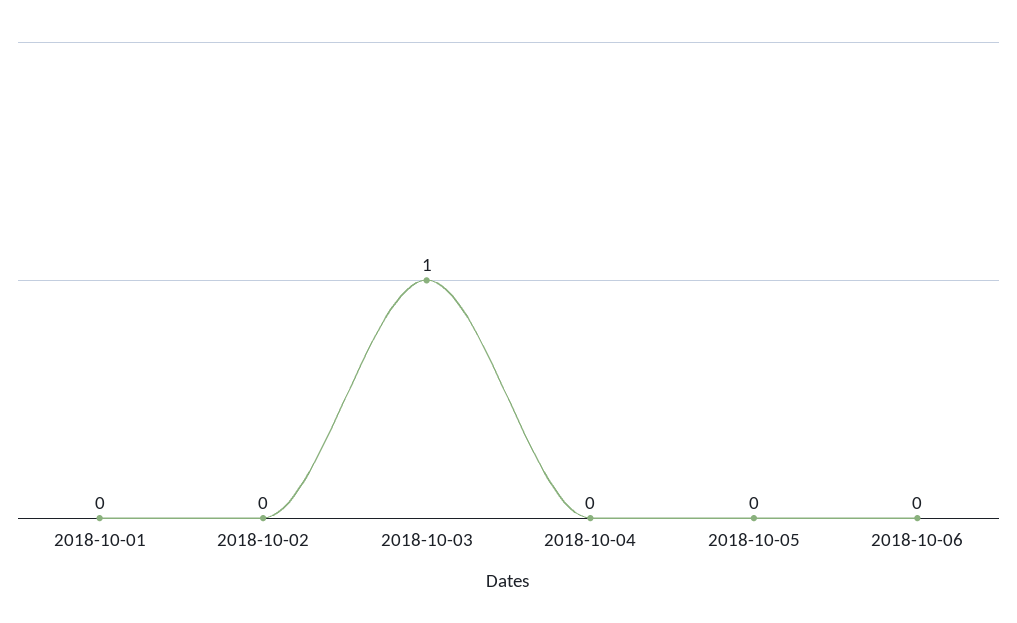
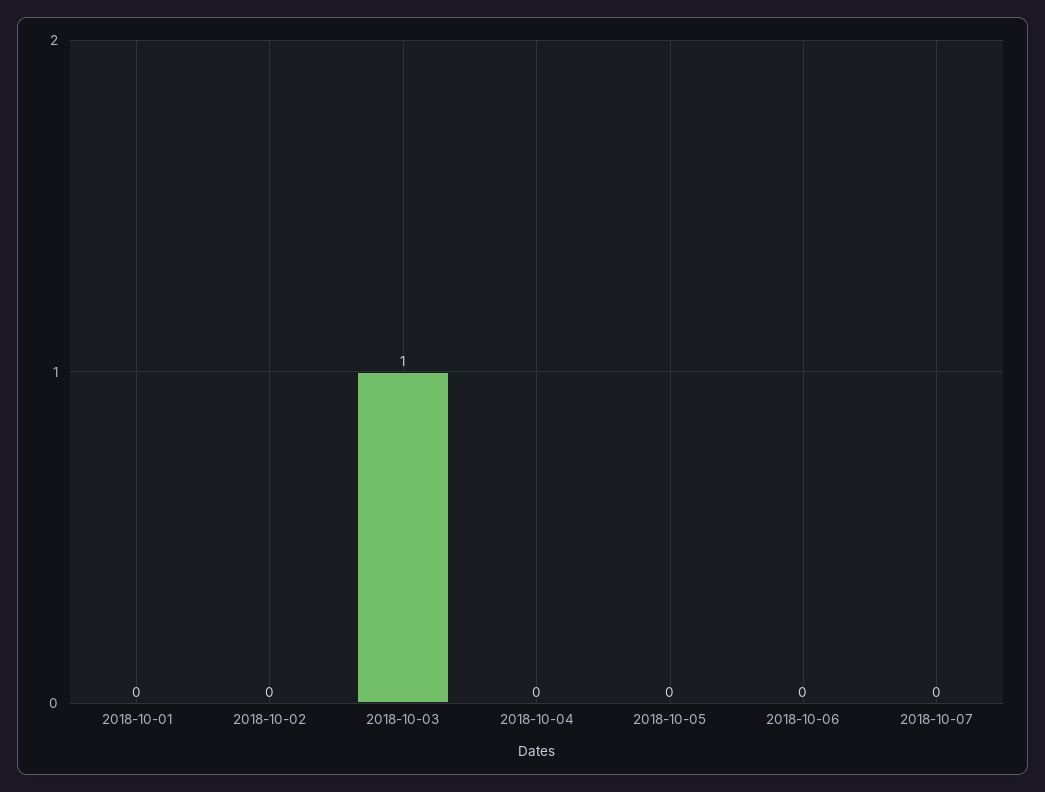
2018-10-07: none -> 0

